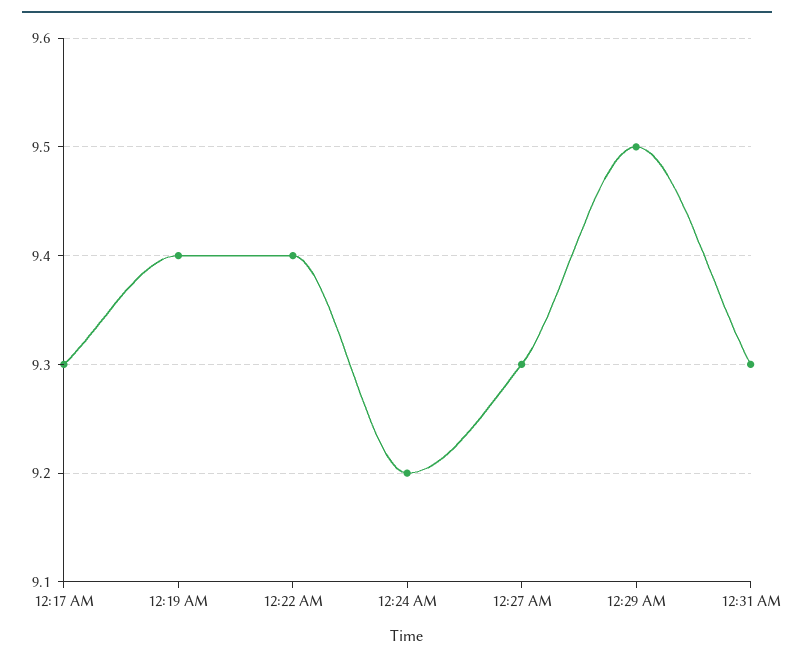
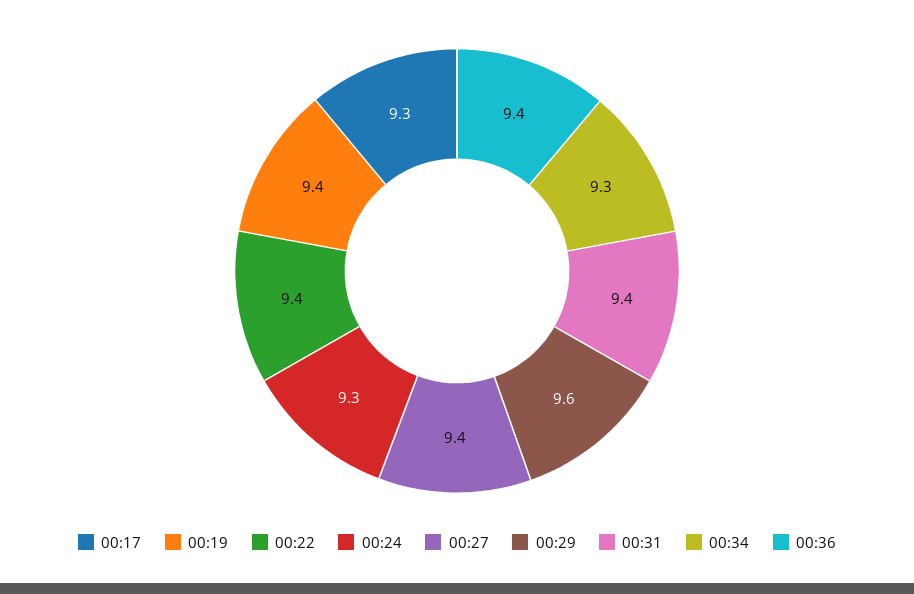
12:24 AM: 9.2 -> 9.3
12:27 AM: 9.3 -> 9.4
12:29 AM: 9.5 -> 9.6
12:31 AM: 9.3 -> 9.4
00:34: none -> 9.3
00:36: none -> 9.4

